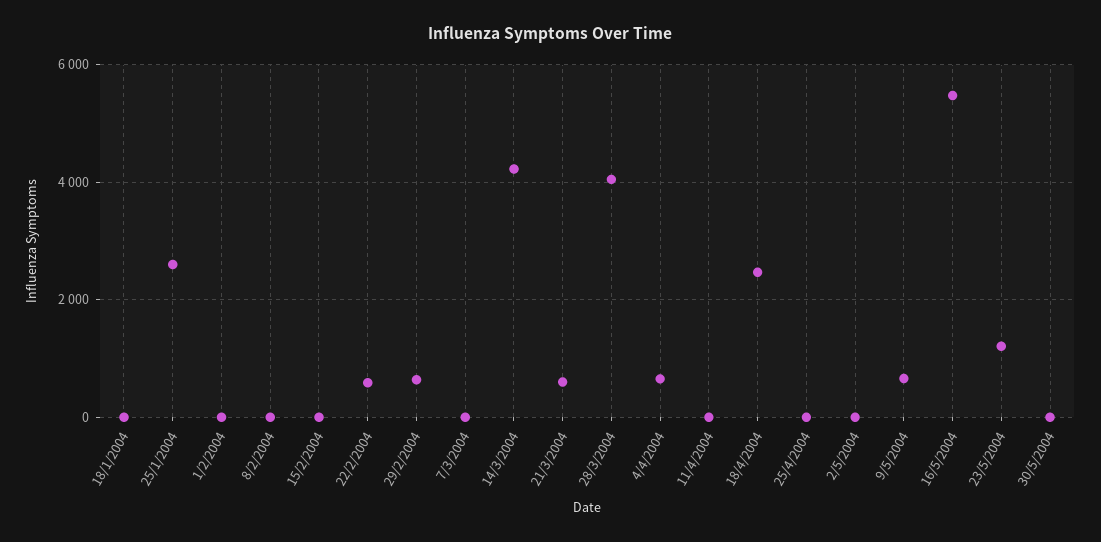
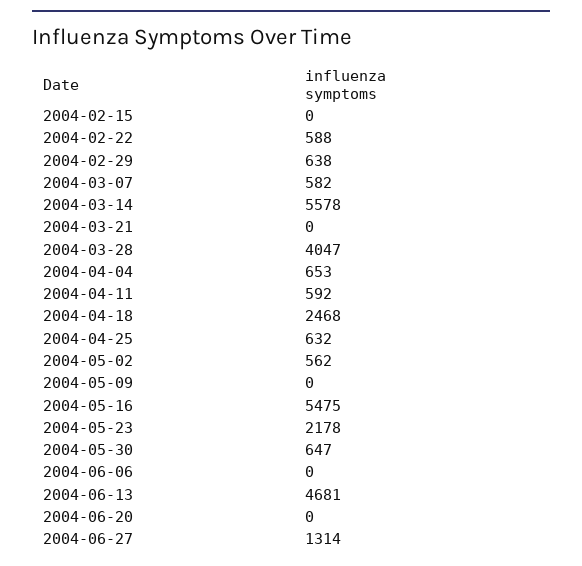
18/1/2004: 0 -> none
25/1/2004: 2600 -> none
1/2/2004: 0 -> none
8/2/2004: 0 -> none
7/3/2004: 0 -> 582
14/3/2004: 4200 -> 5578
21/3/2004: 600 -> 0
11/4/2004: 0 -> 592
25/4/2004: 0 -> 632
2/5/2004: 0 -> 562
9/5/2004: 600 -> 0
23/5/2004: 1200 -> 2178
30/5/2004: 0 -> 647
2004-06-06: none -> 0
2004-06-13: none -> 4681
2004-06-20: none -> 0
2004-06-27: none -> 1314

